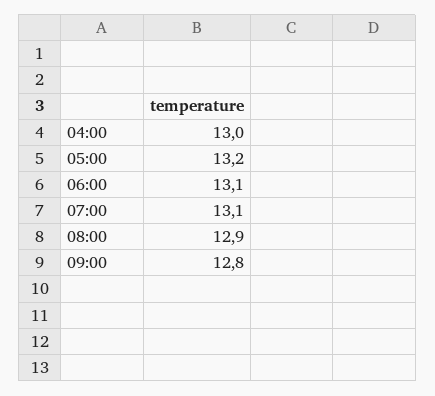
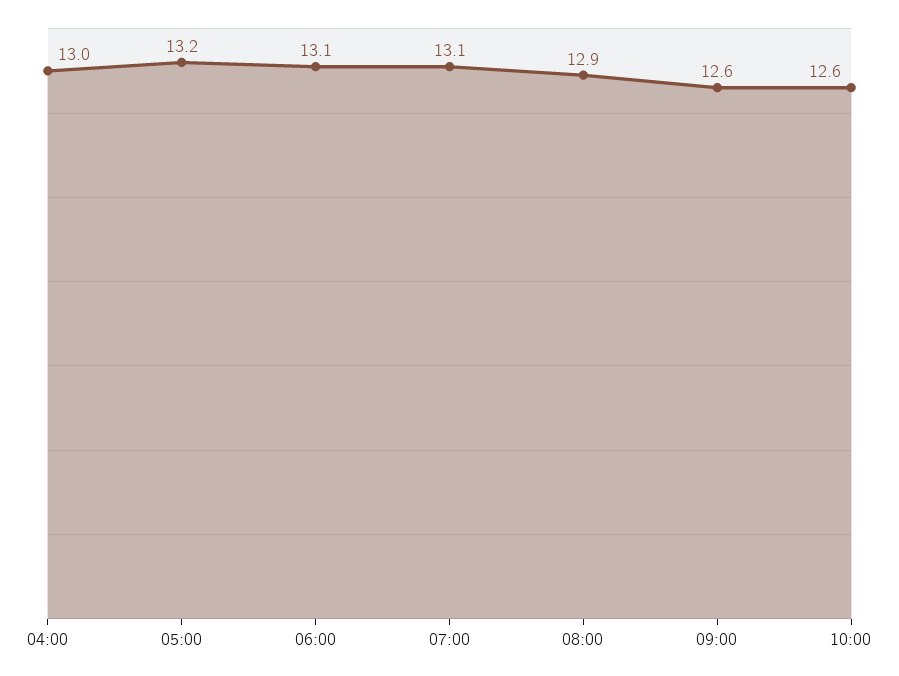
09:00: 12.8 -> 12.6
10:00: none -> 12.6

